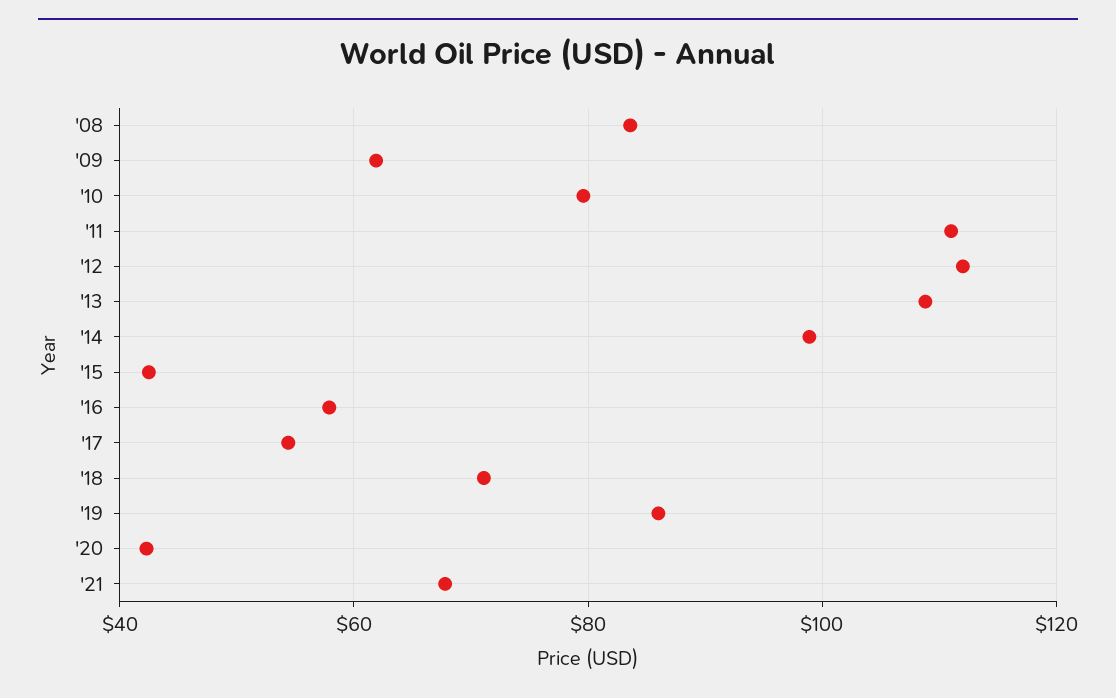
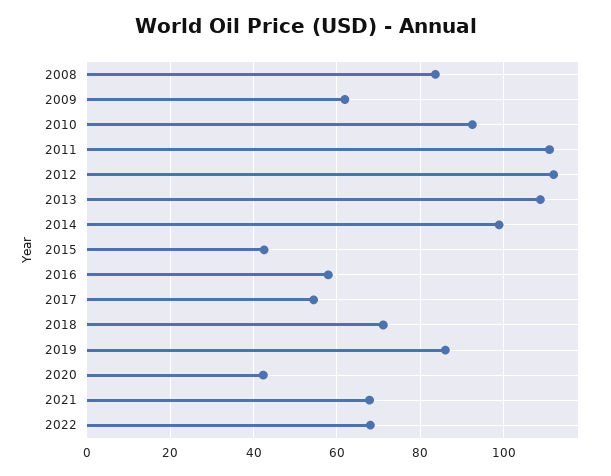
'10: 80 -> 92
2022: none -> 68

